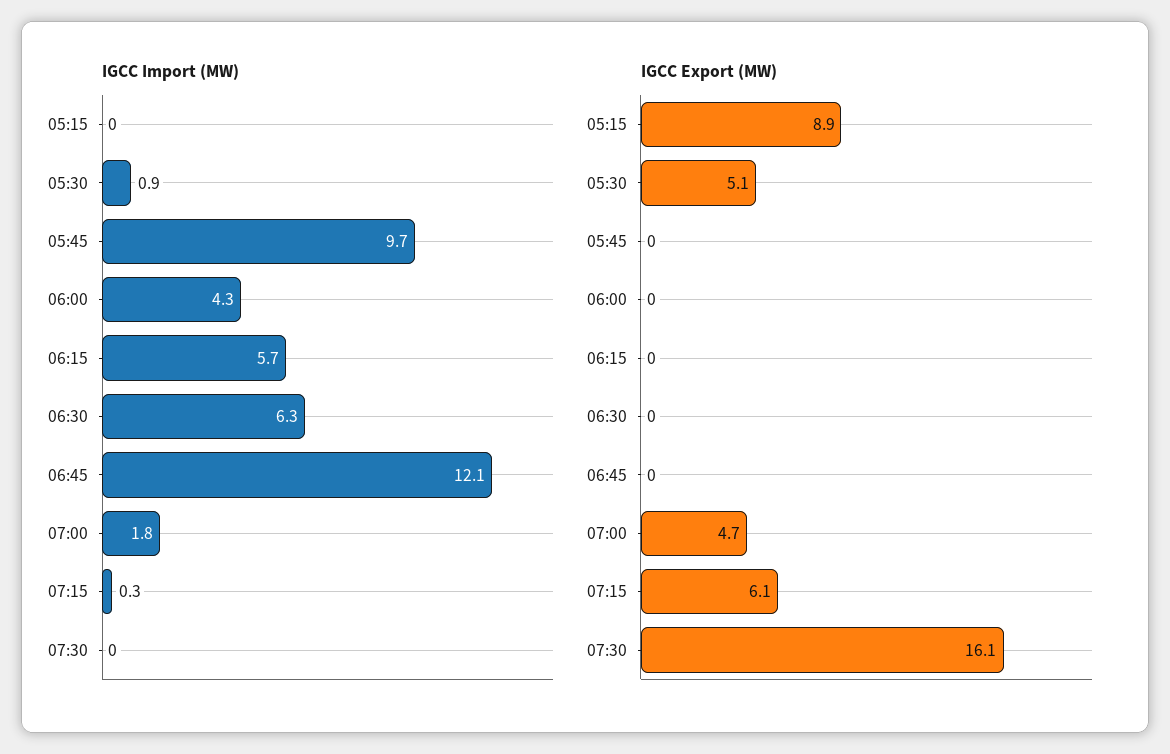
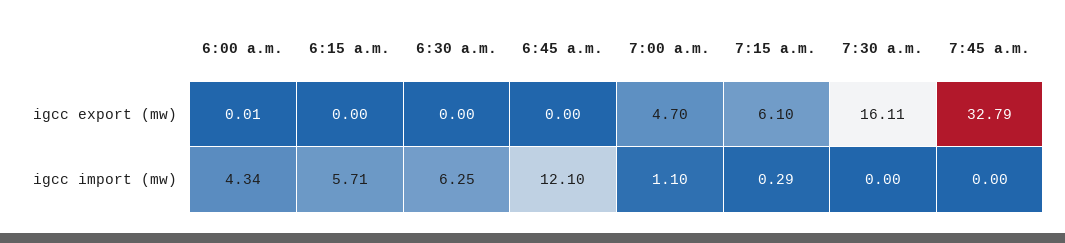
IGCC Import (MW), 05:15: 0 -> none
IGCC Import (MW), 05:30: 0.9 -> none
IGCC Import (MW), 05:45: 9.7 -> none
IGCC Import (MW), 07:00: 1.8 -> 1.1
IGCC Export (MW), 05:15: 8.9 -> none
IGCC Export (MW), 05:30: 5.1 -> none
IGCC Export (MW), 05:45: 0 -> none
IGCC Export (MW), 7:45 a.m.: none -> 32.79
IGCC Import (MW), 7:45 a.m.: none -> 0

